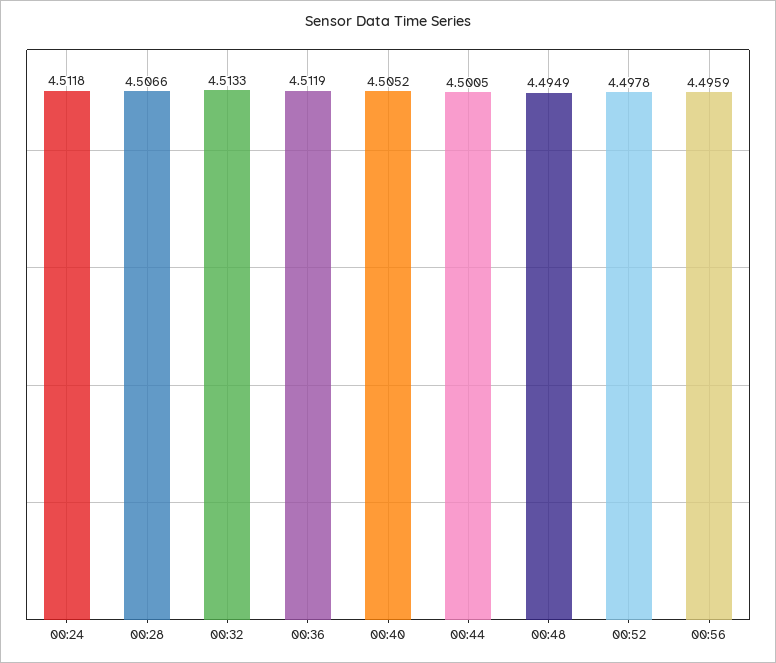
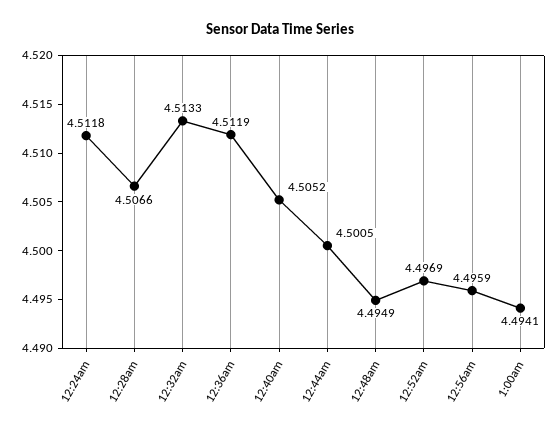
00:52: 4.4978 -> 4.4969
1:00am: none -> 4.4941

